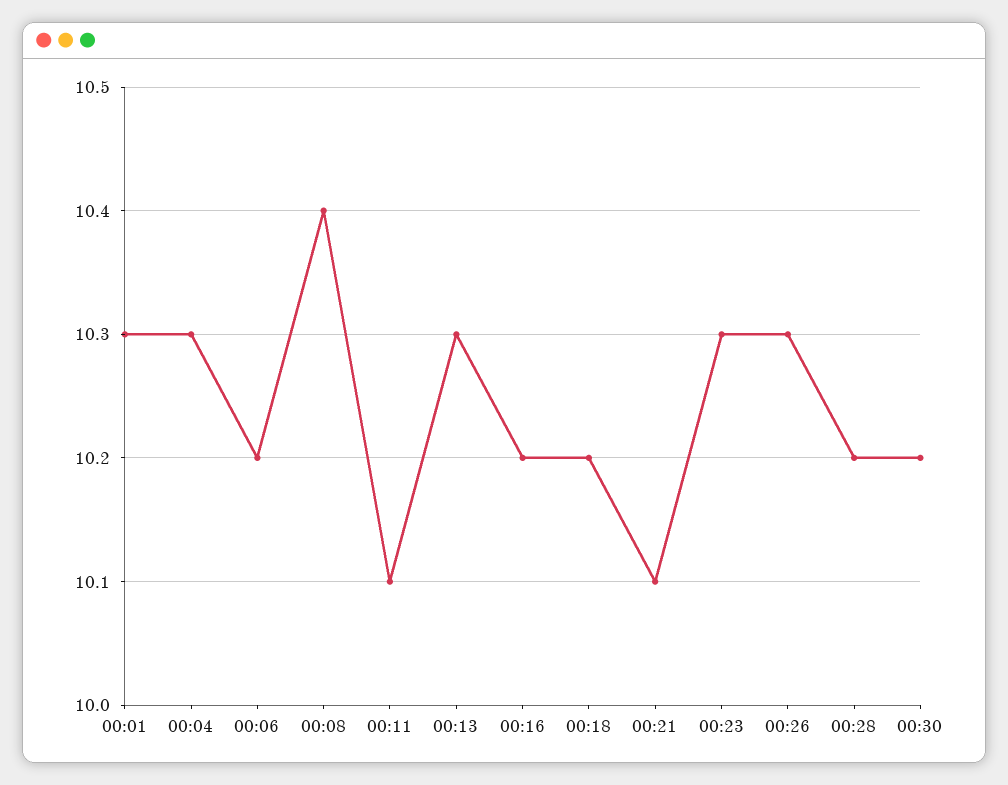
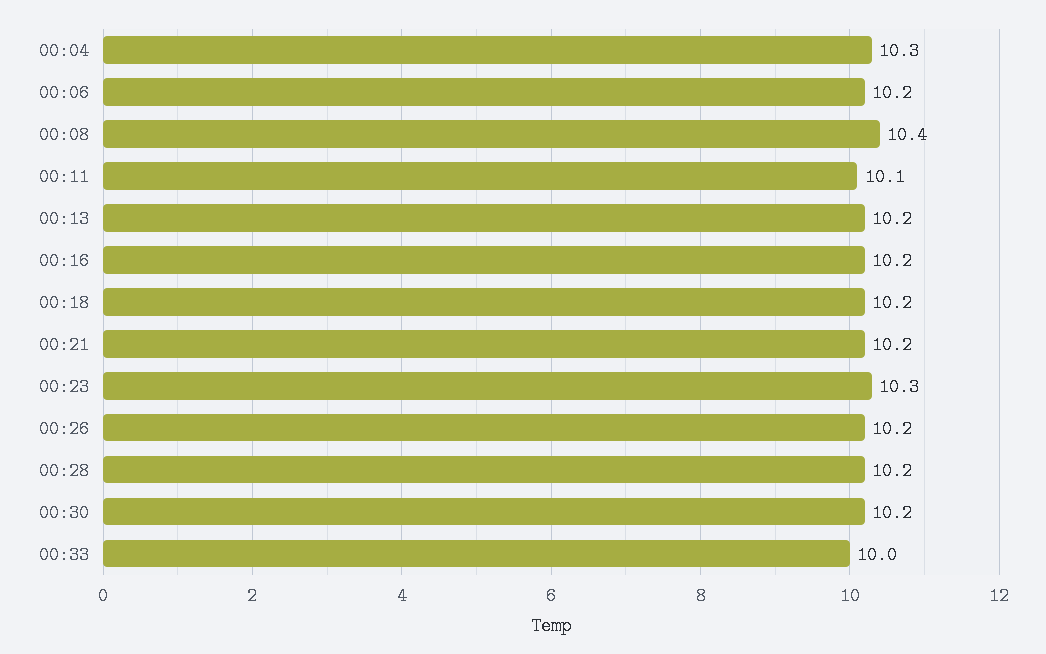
00:01: 10.3 -> none
00:13: 10.3 -> 10.2
00:21: 10.1 -> 10.2
00:26: 10.3 -> 10.2
00:33: none -> 10

